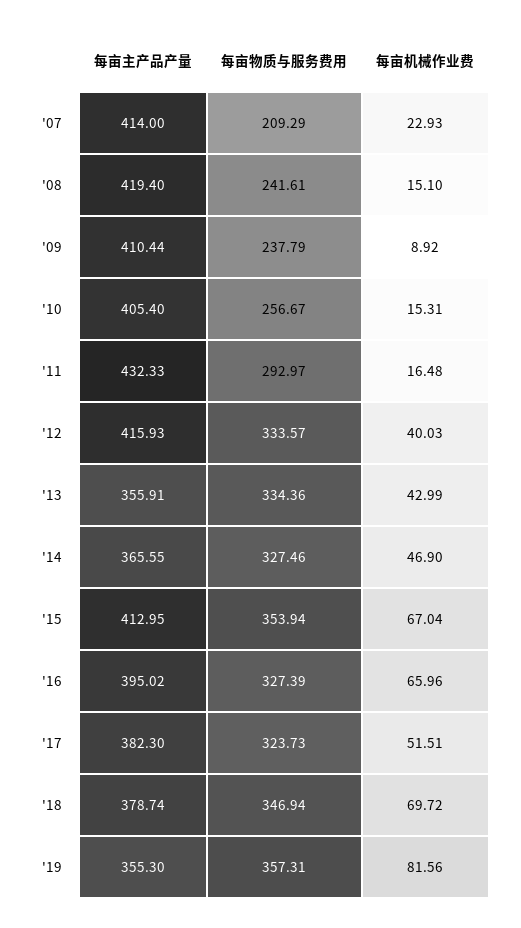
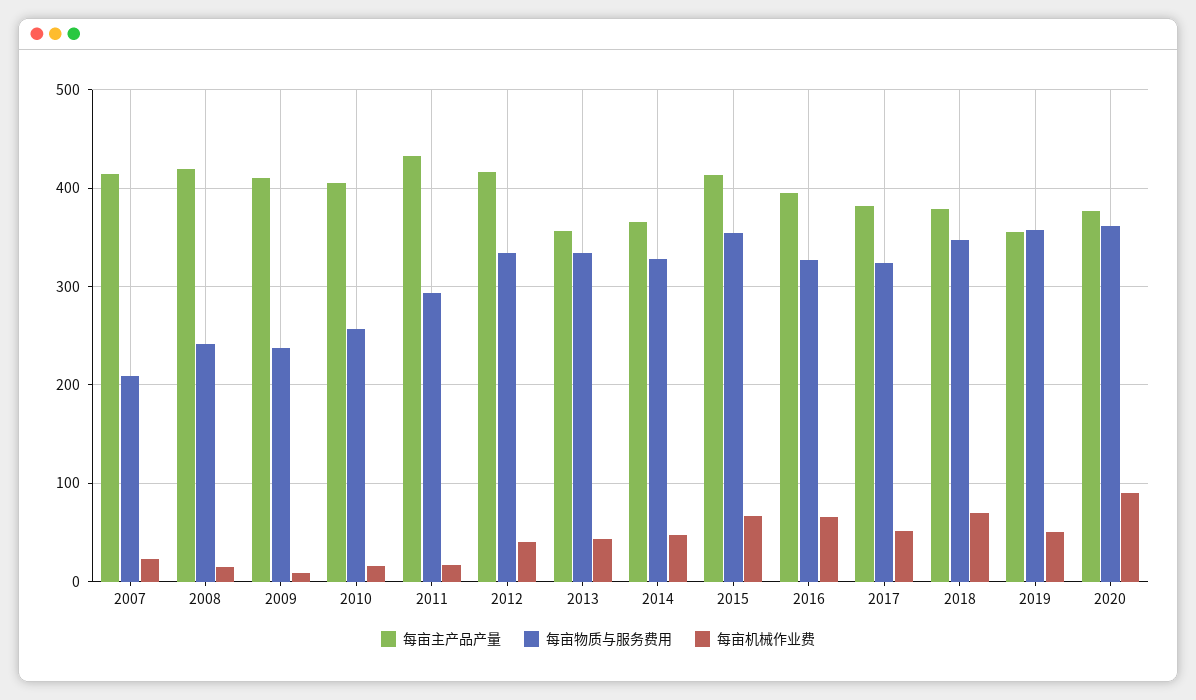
每亩机械作业费, '19: 81.56 -> 50
每亩主产品产量, 2020: none -> 380
每亩物质与服务费用, 2020: none -> 360
每亩机械作业费, 2020: none -> 90

